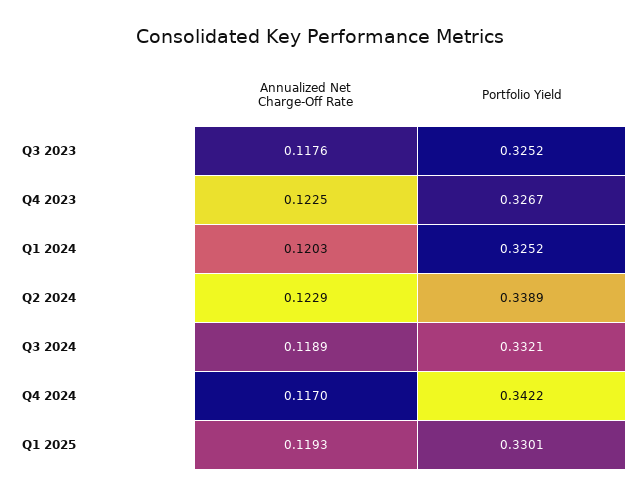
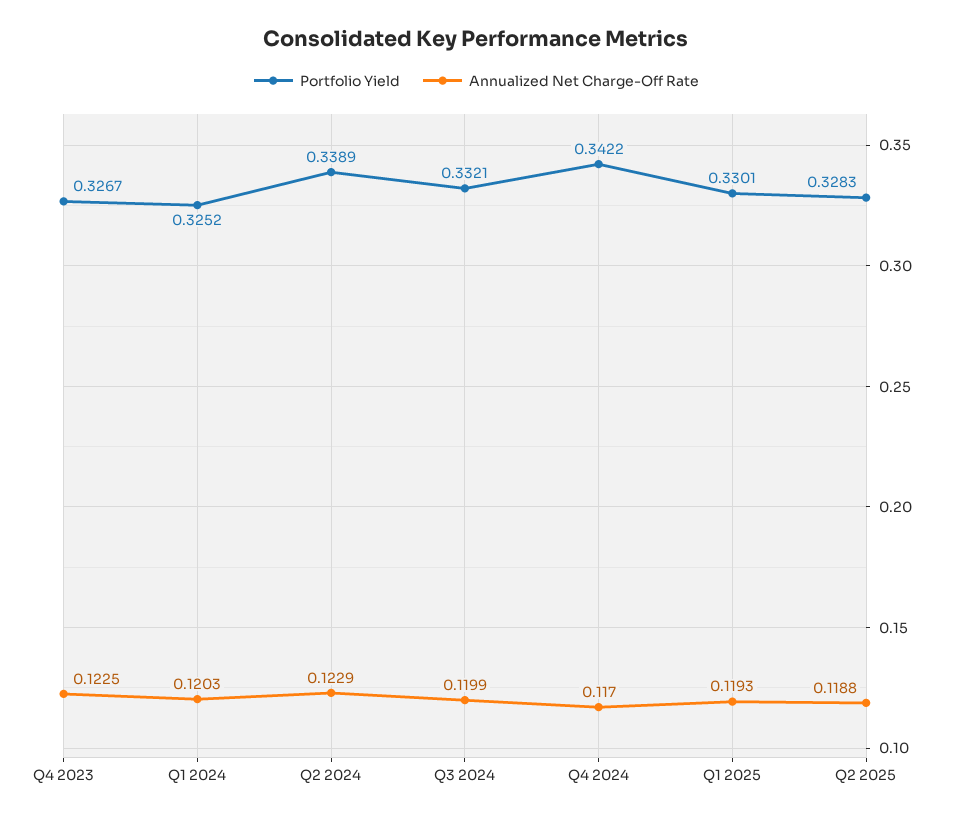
Annualized Net Charge-Off Rate, Q3 2023: 0.1176 -> none
Portfolio Yield, Q3 2023: 0.3252 -> none
Annualized Net Charge-Off Rate, Q3 2024: 0.1189 -> 0.1199
Portfolio Yield, Q2 2025: none -> 0.3283
Annualized Net Charge-Off Rate, Q2 2025: none -> 0.1188

